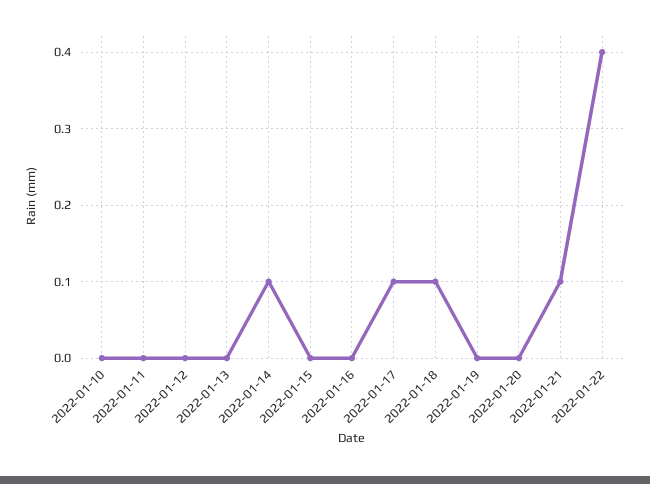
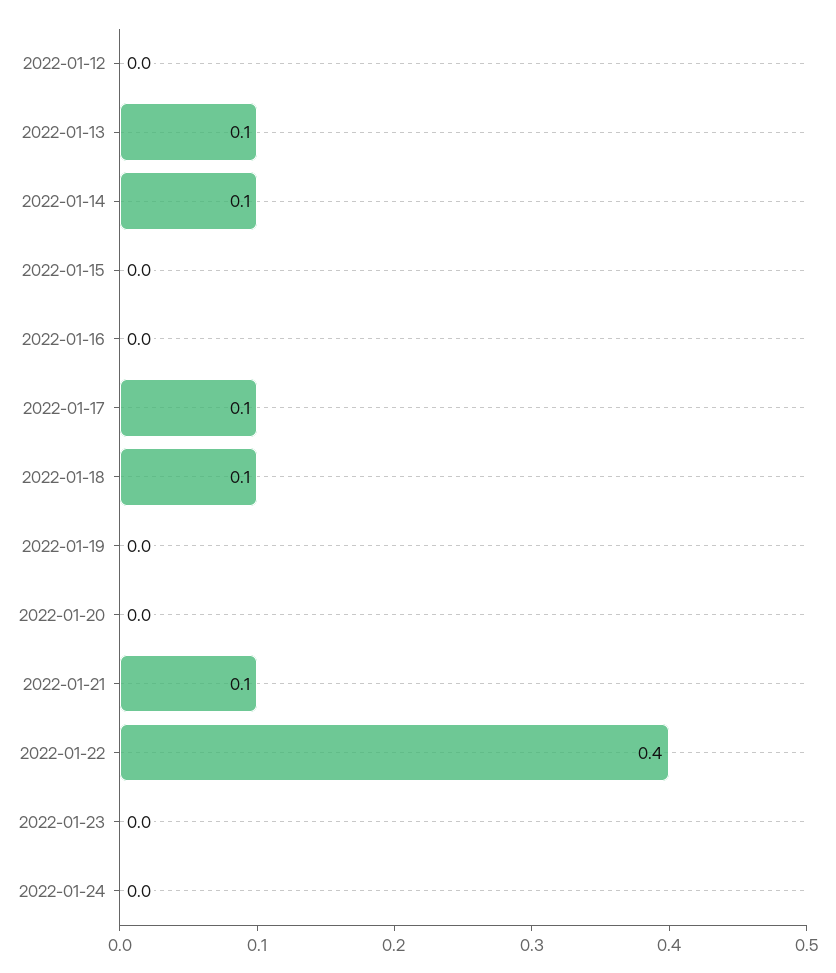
2022-01-10: 0 -> none
2022-01-11: 0 -> none
2022-01-13: 0 -> 0.1
2022-01-23: none -> 0
2022-01-24: none -> 0

